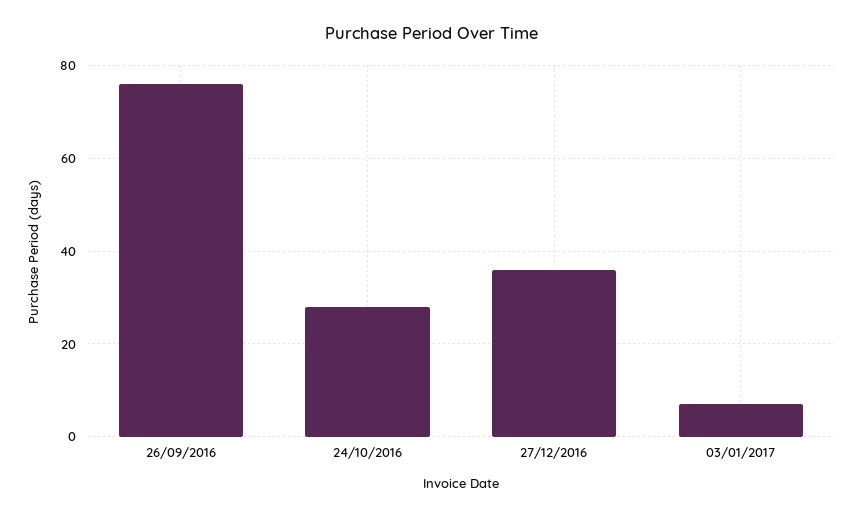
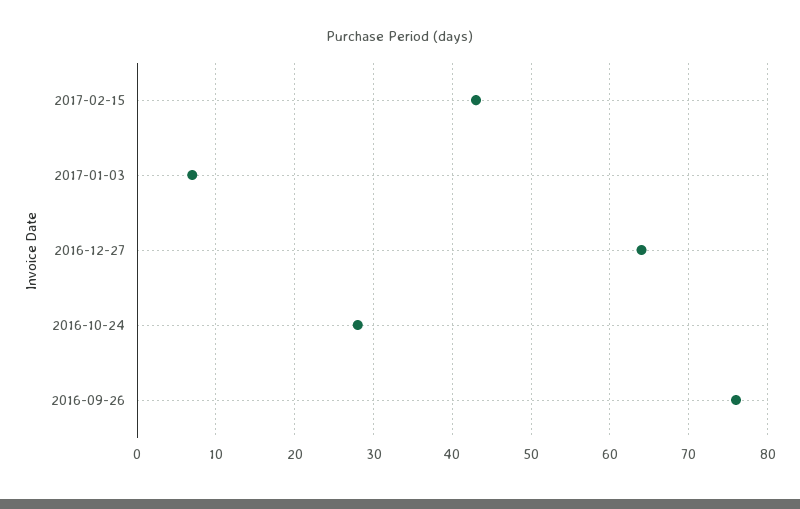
27/12/2016: 35 -> 64
2017-02-15: none -> 43

